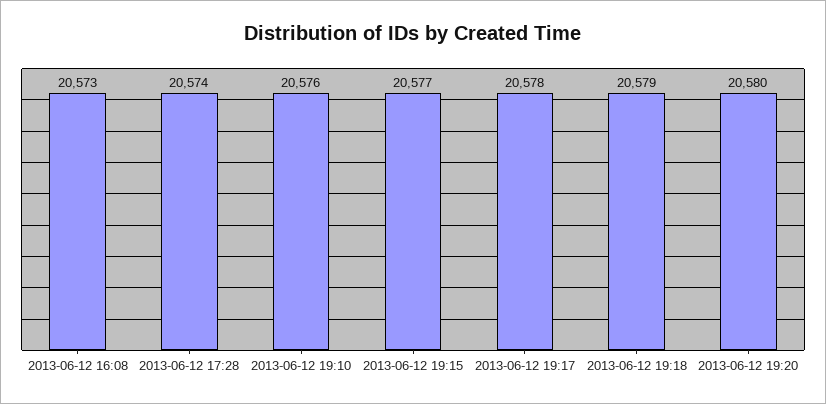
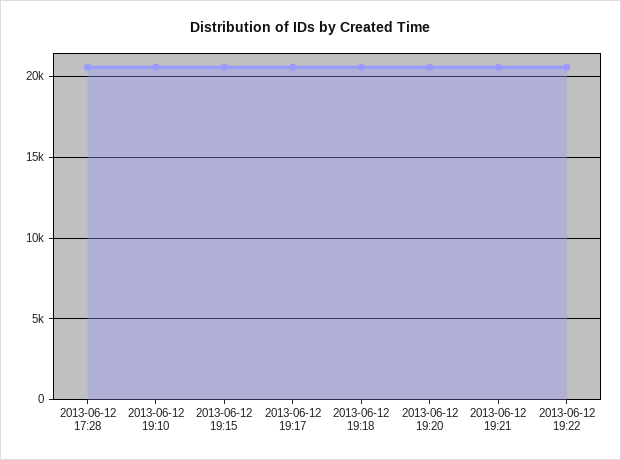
2013-06-12 16:08: 20573 -> none
2013-06-12 19:21: none -> 20500
2013-06-12 19:22: none -> 20500

